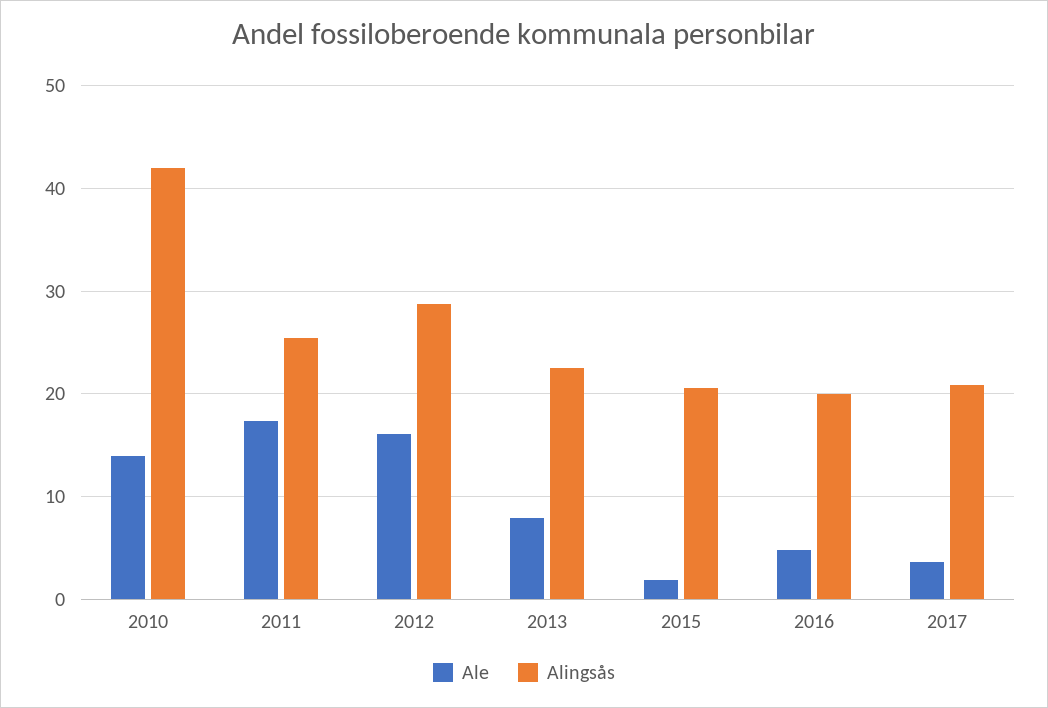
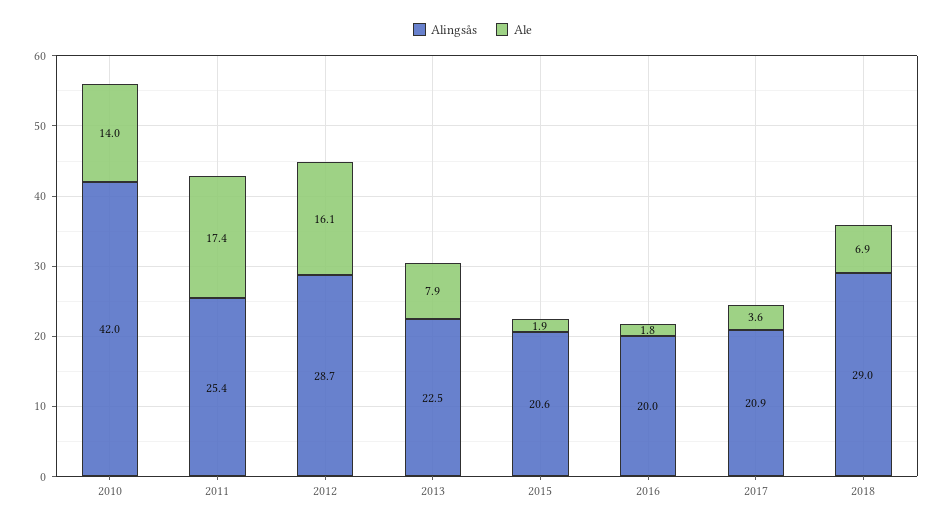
Ale, 2016: 5 -> 1.8
Alingsås, 2018: none -> 29
Ale, 2018: none -> 6.9

